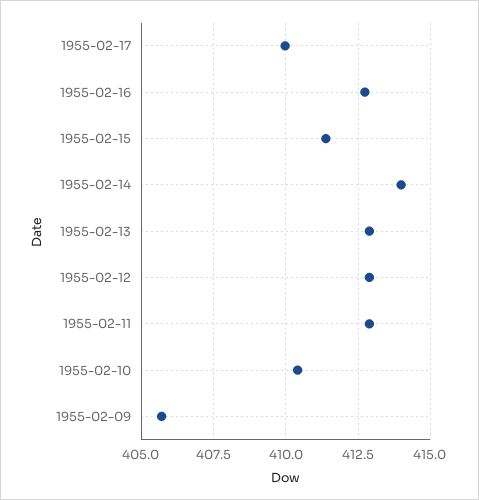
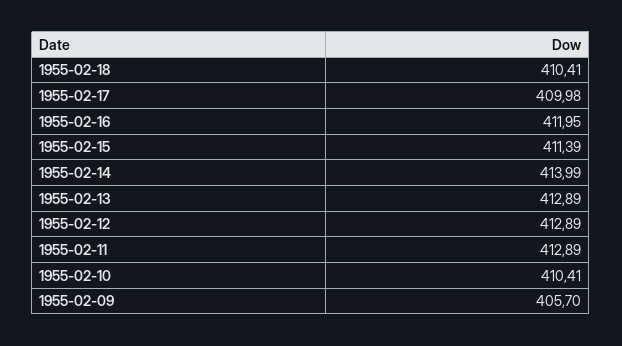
1955-02-16: 412.75 -> 411.95
1955-02-18: none -> 410.41

